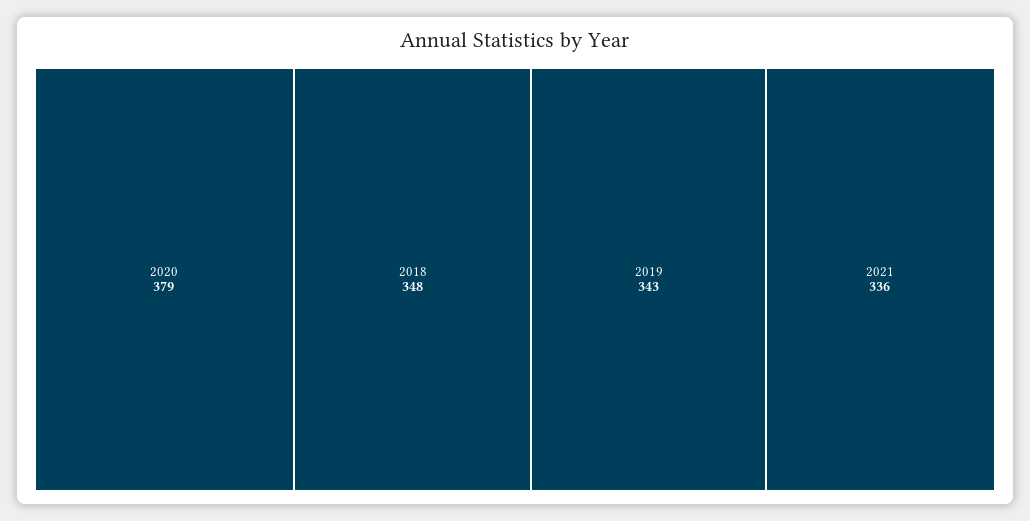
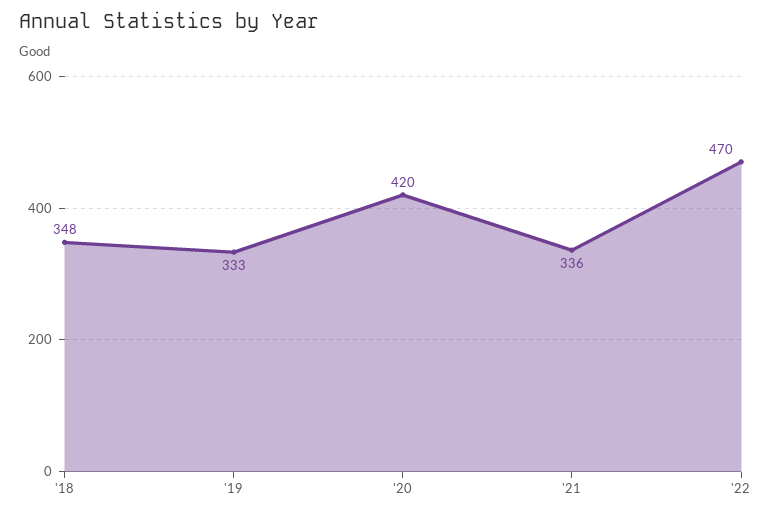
2020: 379 -> 420
2019: 343 -> 333
'22: none -> 470

